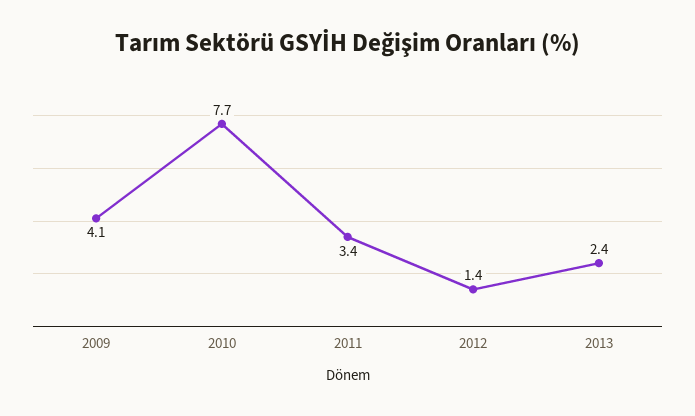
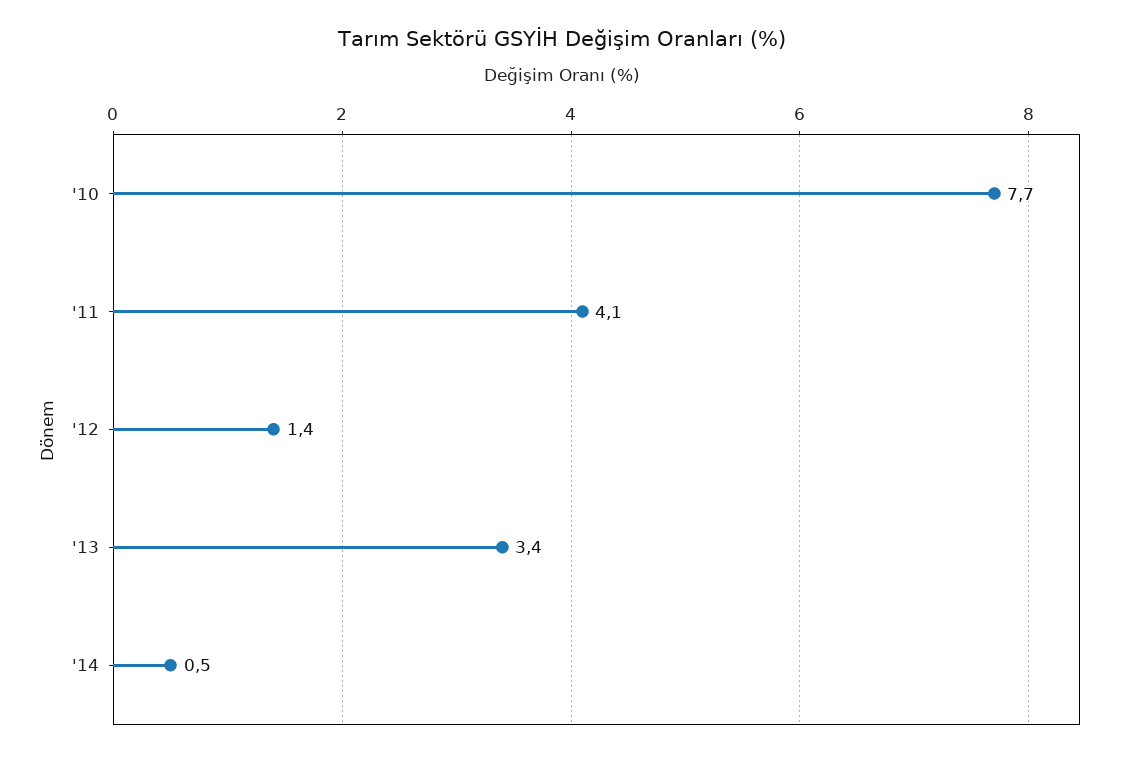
2009: 4.1 -> none
2011: 3.4 -> 4.1
2013: 2.4 -> 3.4
'14: none -> 0.5

